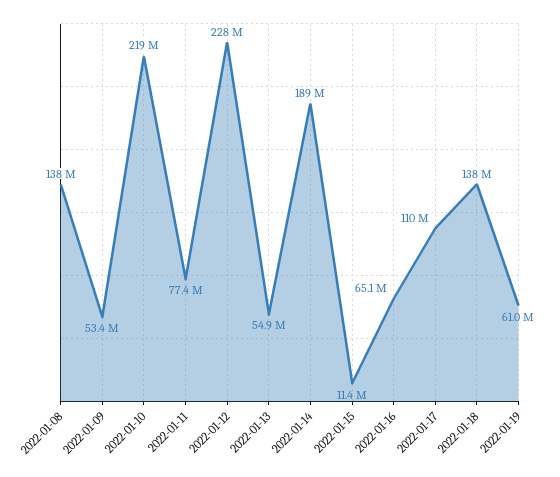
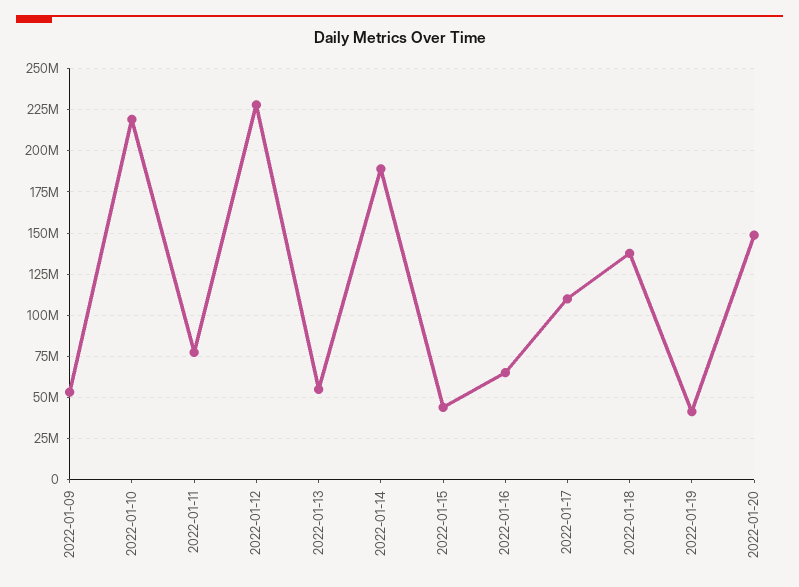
2022-01-08: 138000000 -> none
2022-01-15: 11400000 -> 45000000
2022-01-19: 61000000 -> 40000000
2022-01-20: none -> 150000000

